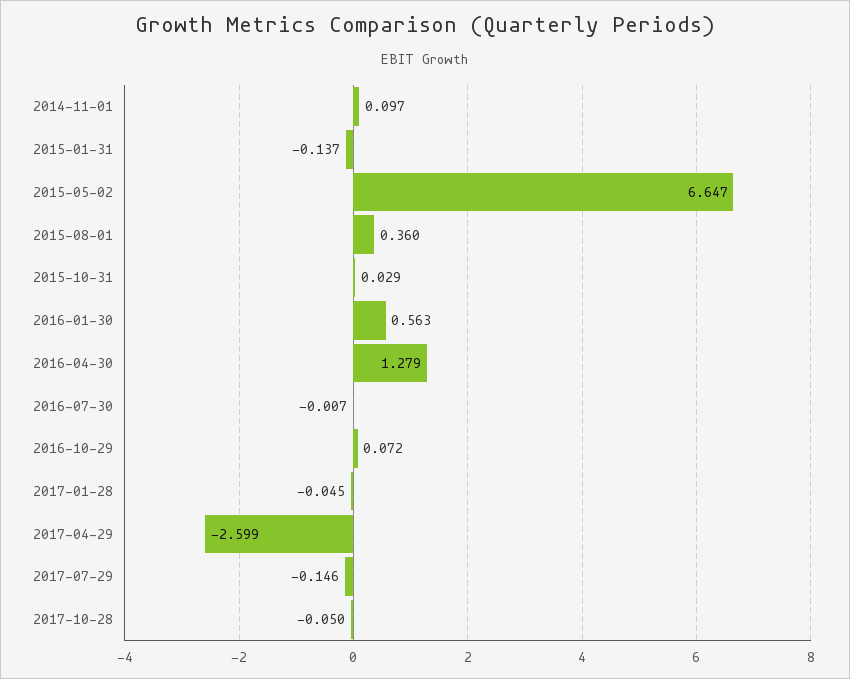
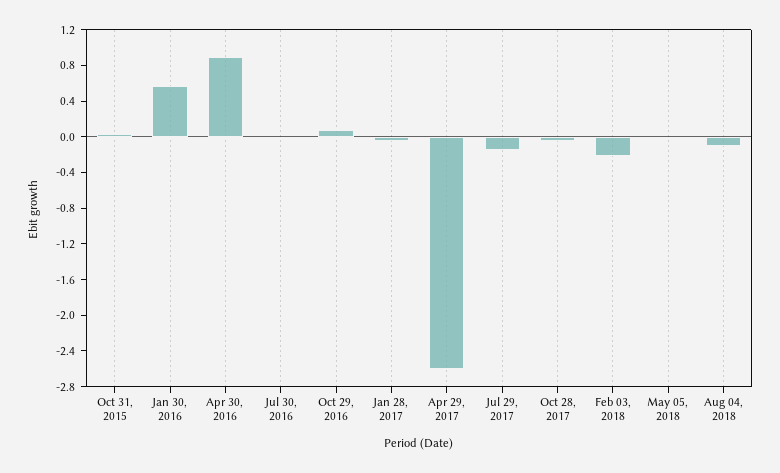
2014-11-01: 0.097 -> none
2015-01-31: -0.137 -> none
2015-05-02: 6.647 -> none
2015-08-01: 0.36 -> none
2016-04-30: 1.279 -> 0.9
Feb 03, 2018: none -> -0.2
May 05, 2018: none -> 0
Aug 04, 2018: none -> -0.1

